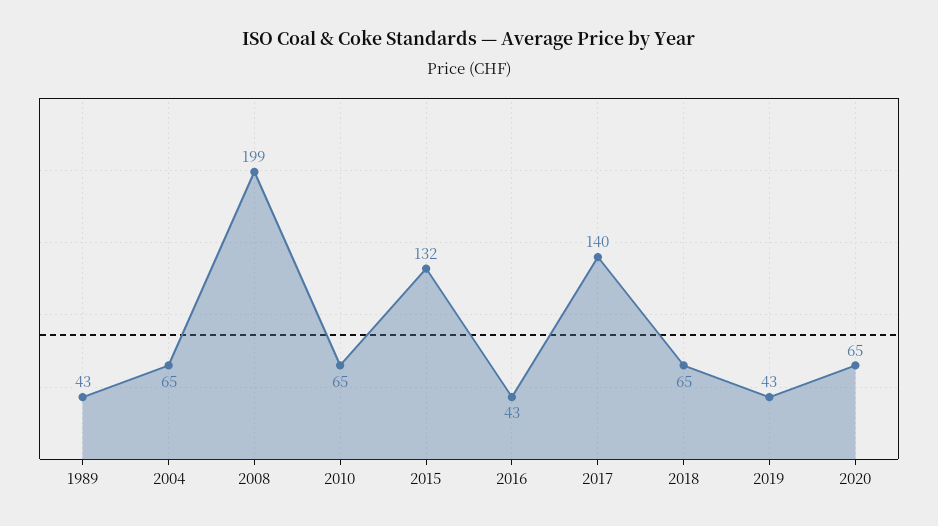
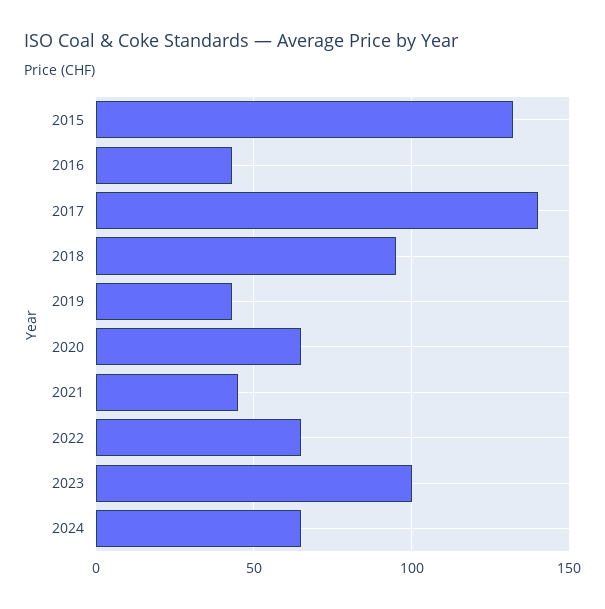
1989: 43 -> none
2004: 65 -> none
2008: 199 -> none
2010: 65 -> none
2018: 65 -> 95
2021: none -> 45
2022: none -> 65
2023: none -> 100
2024: none -> 65

